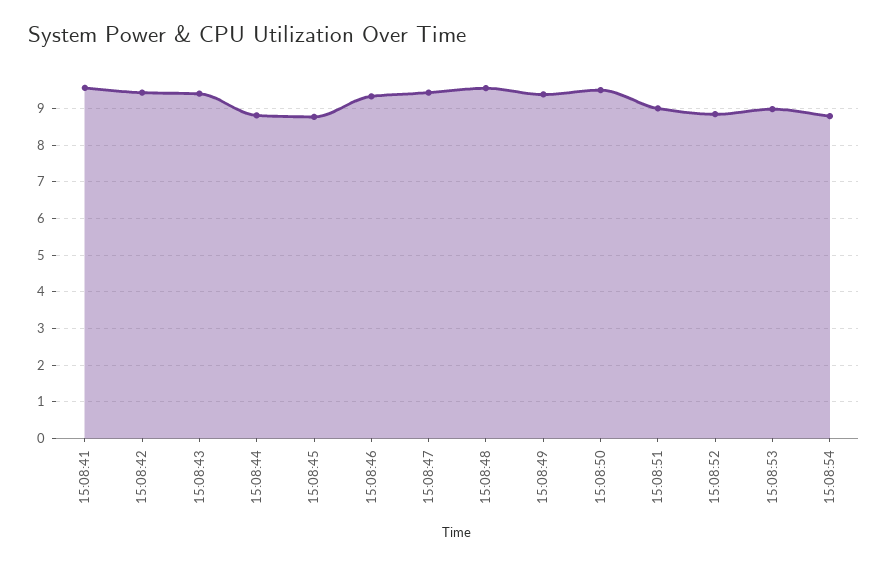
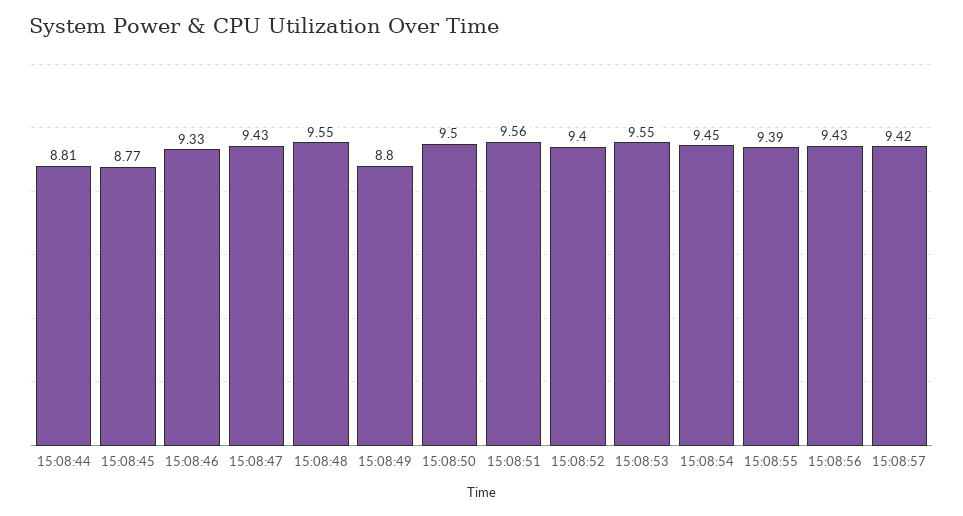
15:08:41: 9.6 -> none
15:08:42: 9.4 -> none
15:08:43: 9.4 -> none
15:08:49: 9.4 -> 8.8
15:08:51: 9 -> 9.56
15:08:52: 8.8 -> 9.4
15:08:53: 9 -> 9.55
15:08:54: 8.8 -> 9.45
15:08:55: none -> 9.39
15:08:56: none -> 9.43
15:08:57: none -> 9.42

